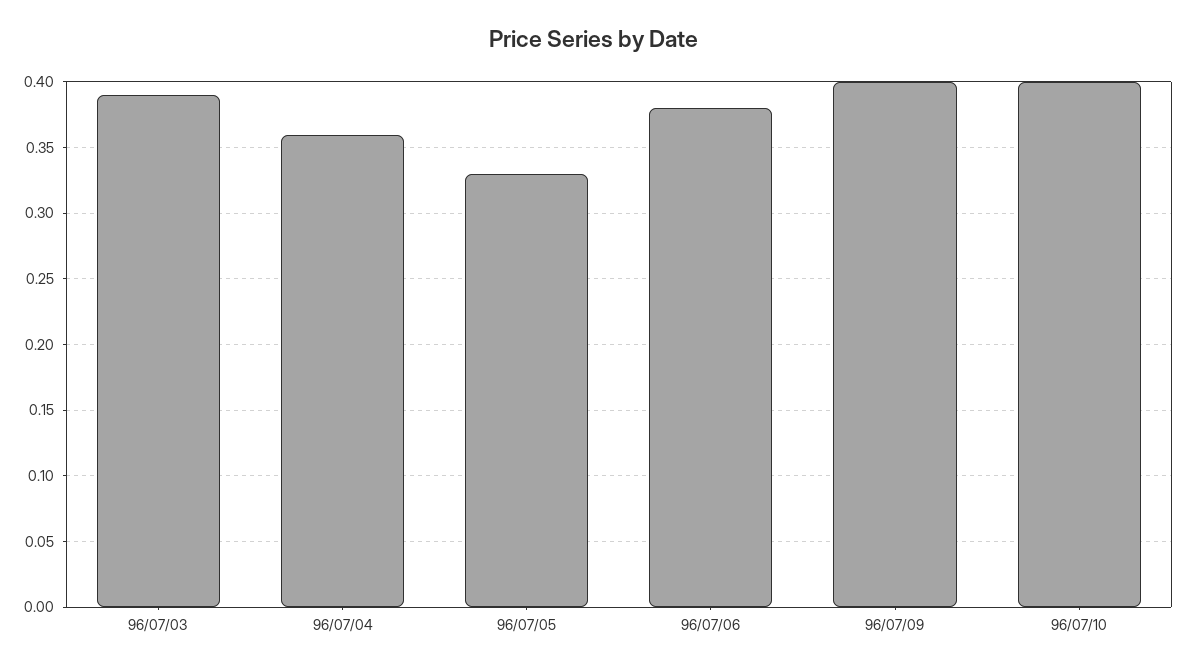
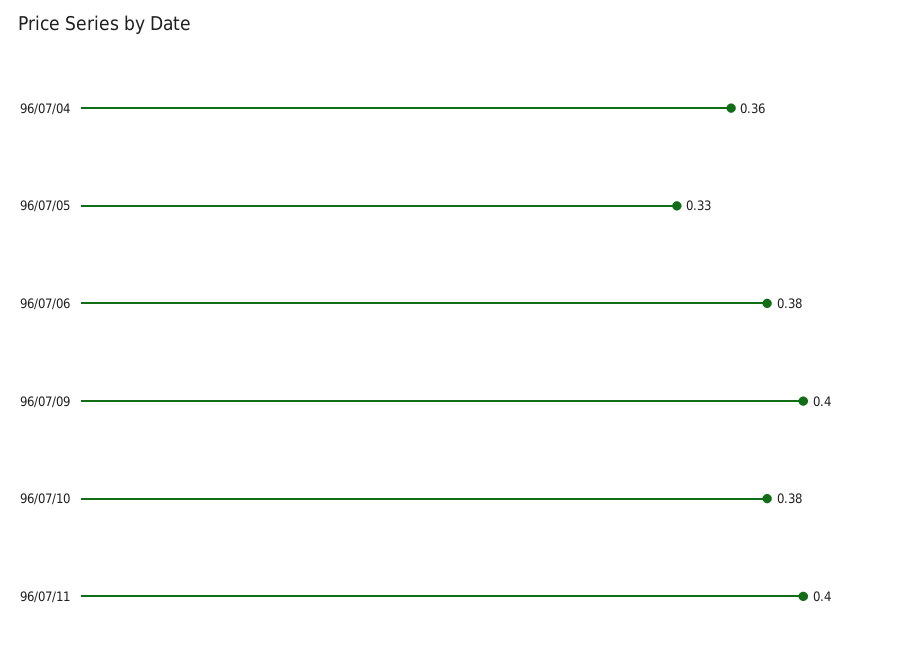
96/07/03: 0.39 -> none
96/07/10: 0.4 -> 0.38
96/07/11: none -> 0.4

